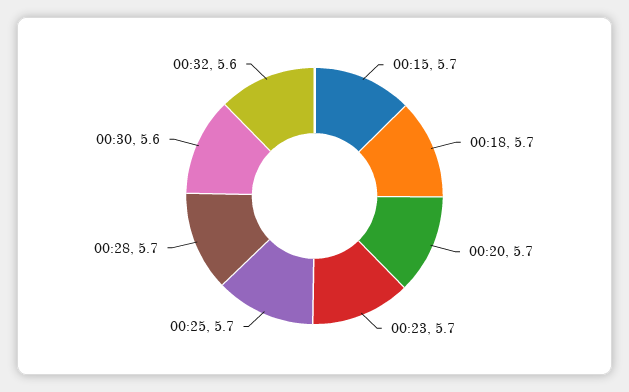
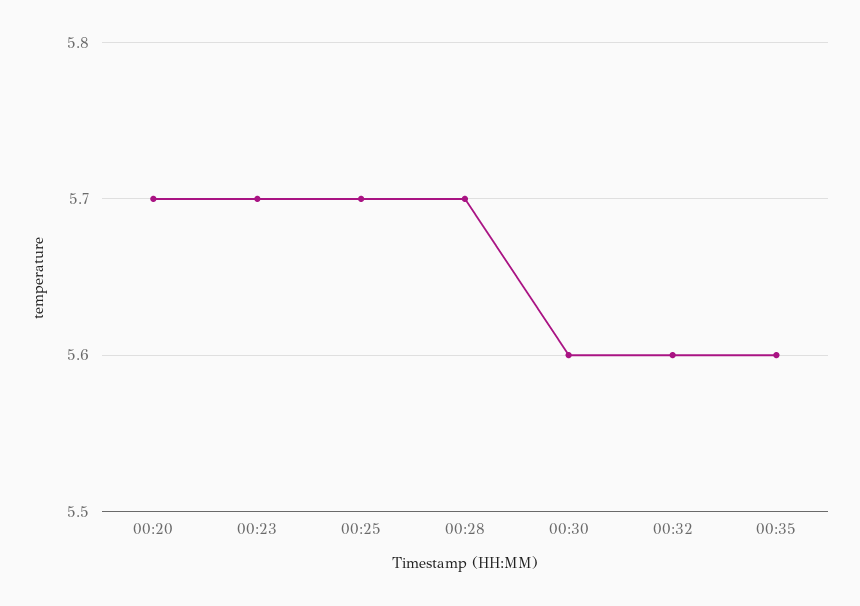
00:15: 5.7 -> none
00:18: 5.7 -> none
00:35: none -> 5.6

